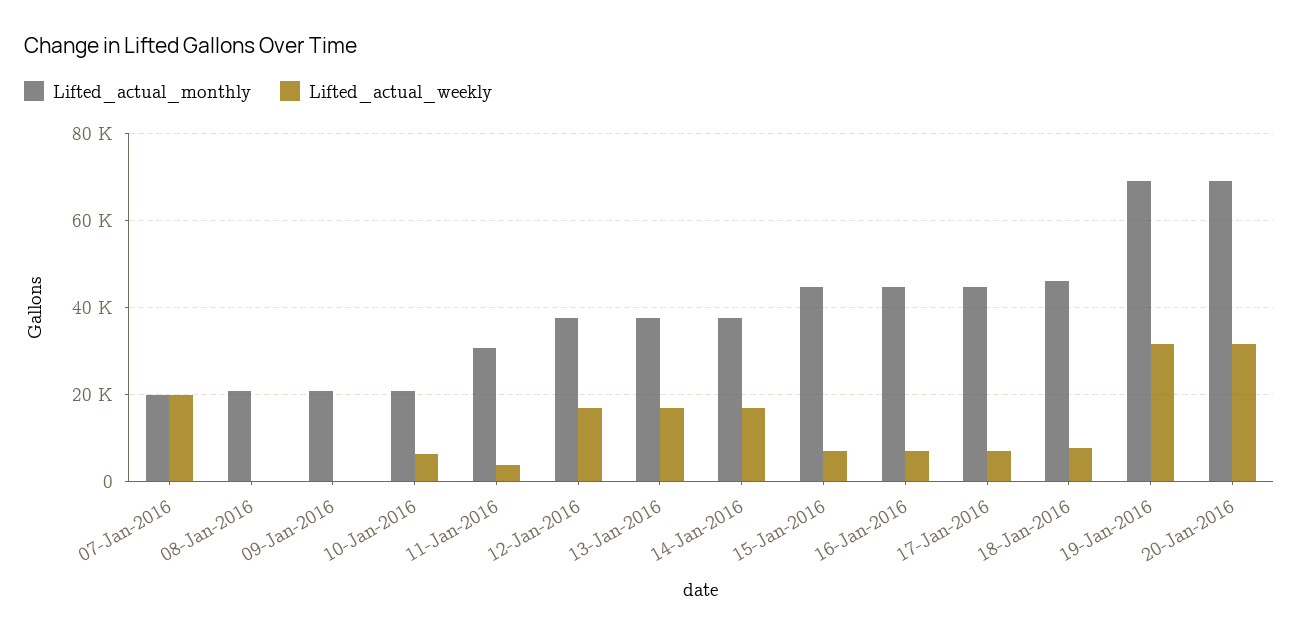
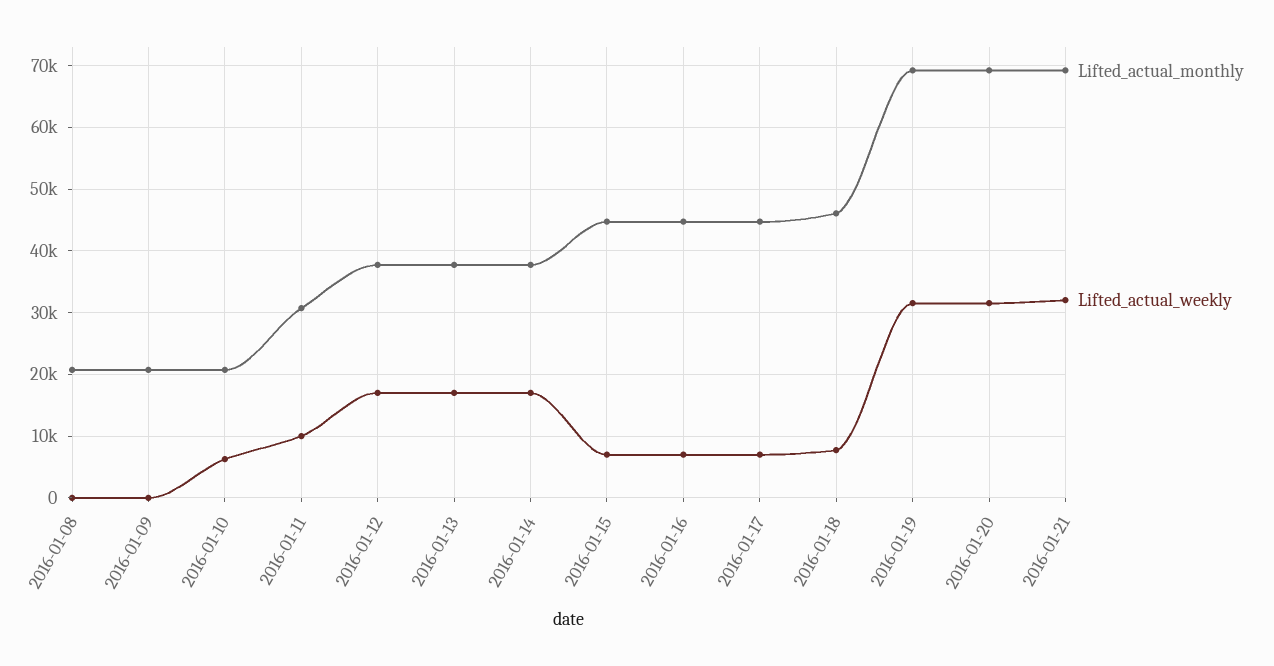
Lifted_actual_monthly, 07-Jan-2016: 20000 -> none
Lifted_actual_weekly, 07-Jan-2016: 20000 -> none
Lifted_actual_weekly, 11-Jan-2016: 4000 -> 10000
Lifted_actual_monthly, 2016-01-21: none -> 69000
Lifted_actual_weekly, 2016-01-21: none -> 32000

